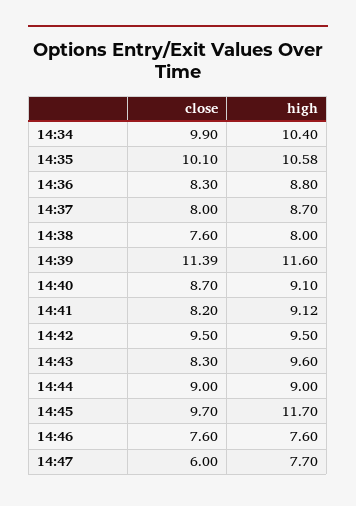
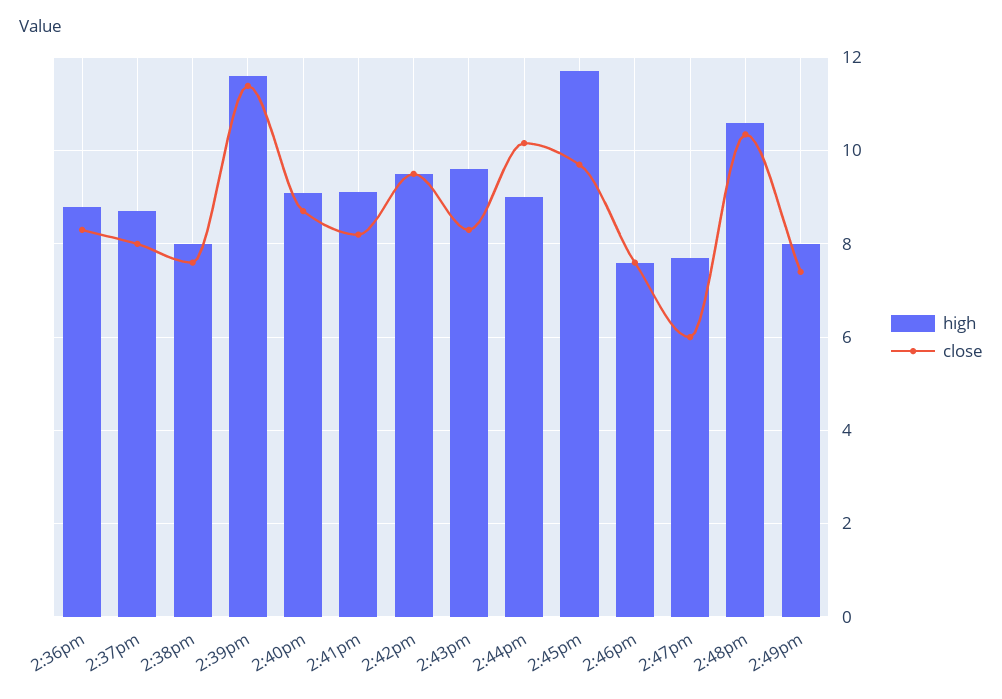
close, 14:34: 9.9 -> none
high, 14:34: 10.4 -> none
close, 14:35: 10.1 -> none
high, 14:35: 10.58 -> none
close, 14:44: 9 -> 10.2
high, 2:48pm: none -> 10.6
close, 2:48pm: none -> 10.4
high, 2:49pm: none -> 8
close, 2:49pm: none -> 7.4

